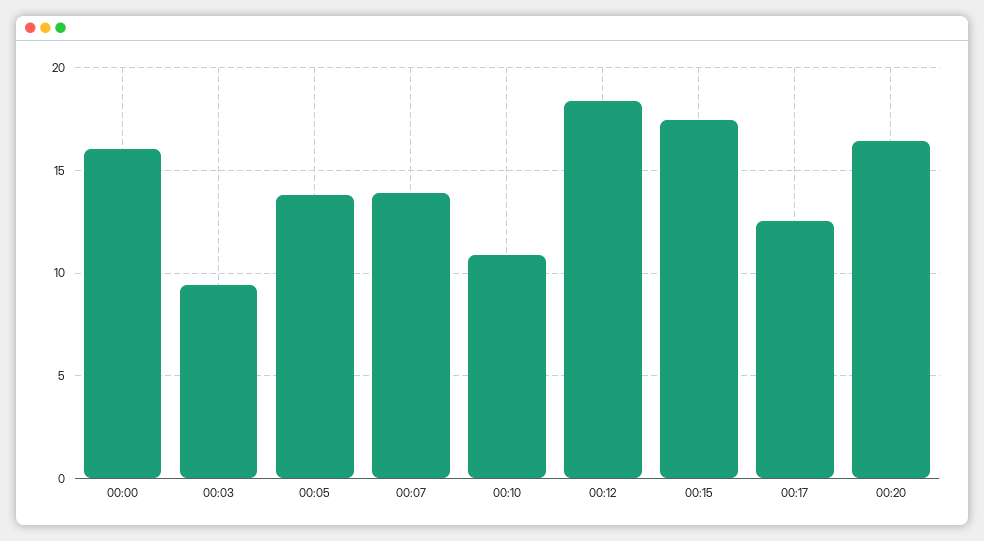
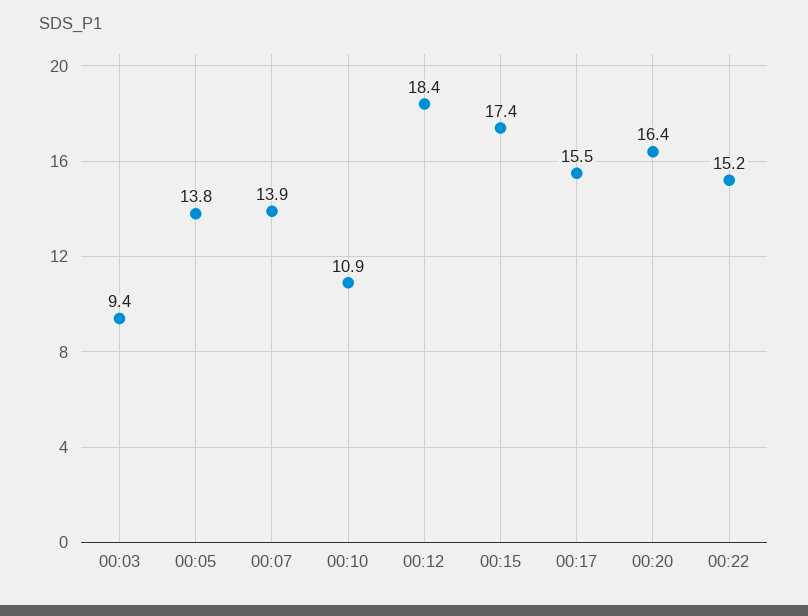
00:00: 16 -> none
00:17: 12.5 -> 15.5
00:22: none -> 15.2

